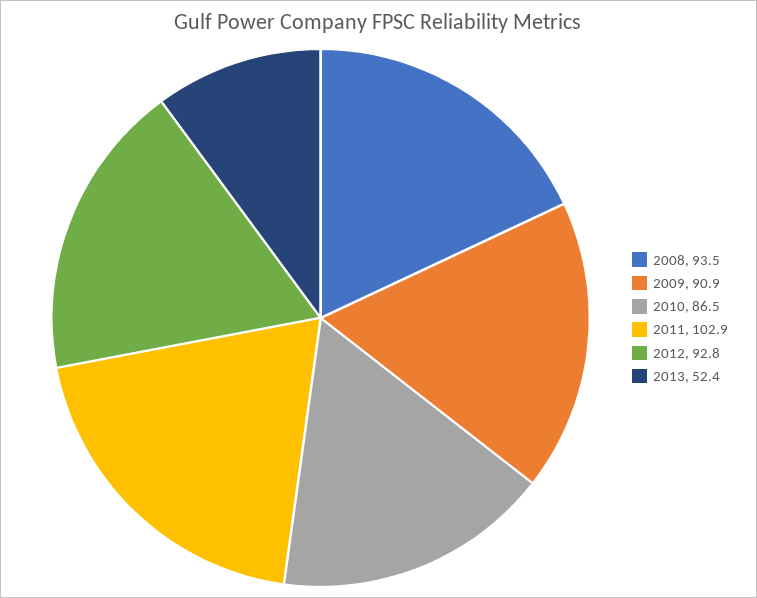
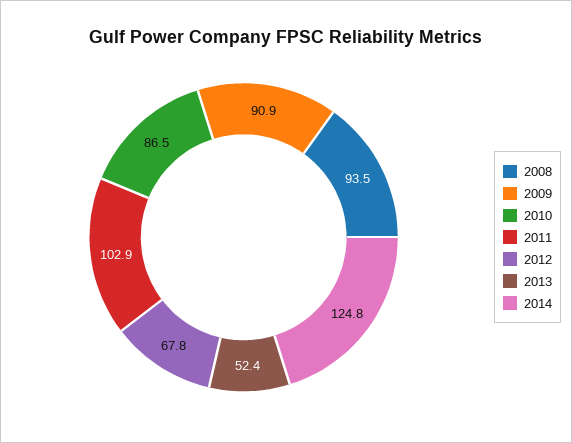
2012: 92.8 -> 67.8
2014: none -> 124.8

